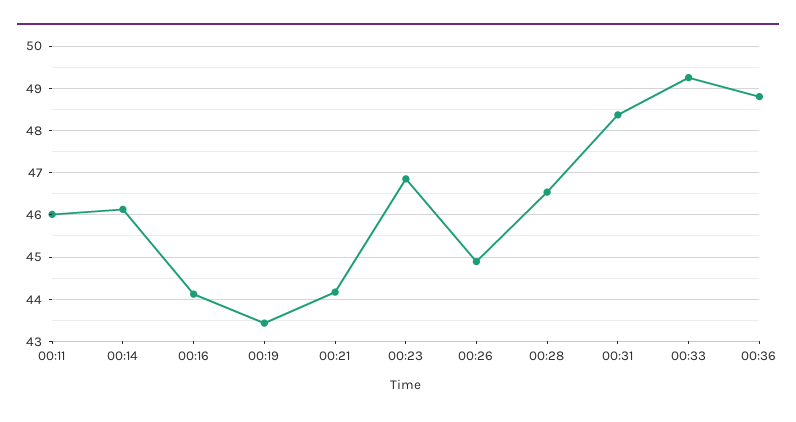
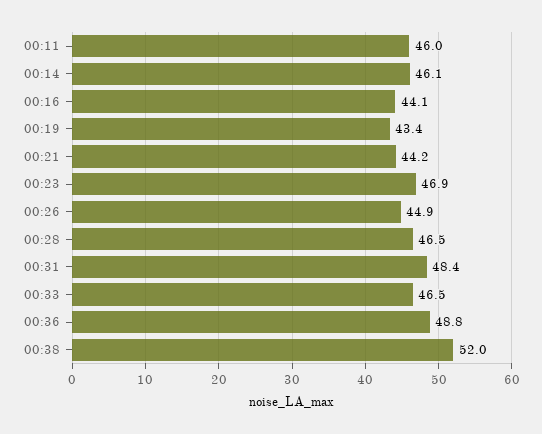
00:33: 49.2 -> 46.5
00:38: none -> 52

